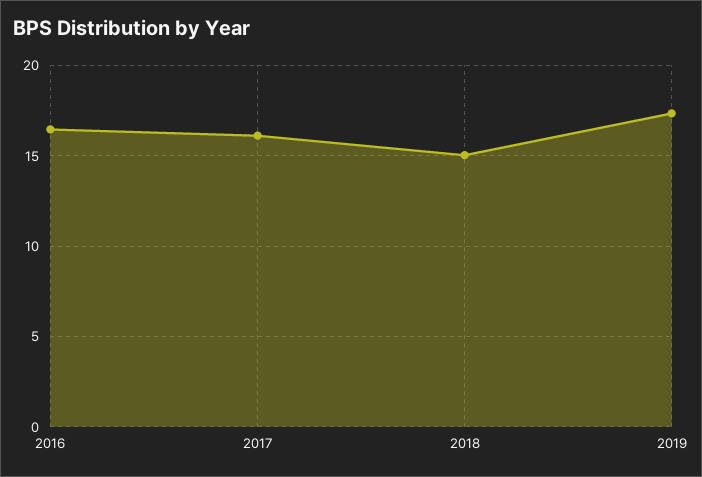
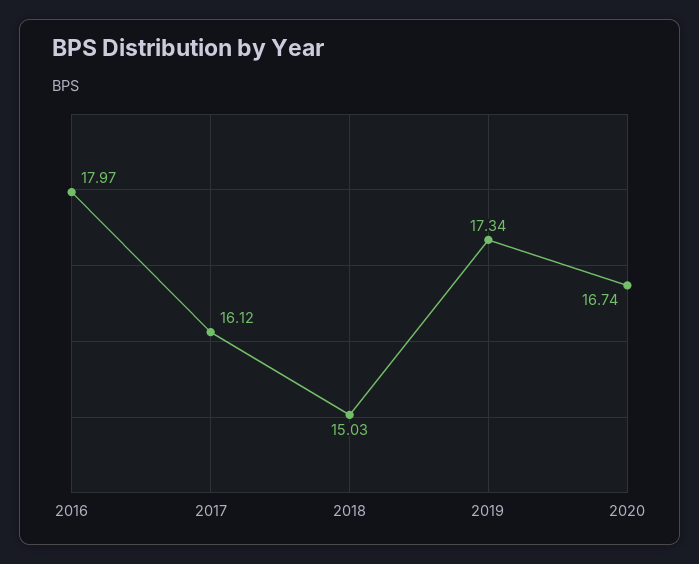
2016: 16.5 -> 17.97
2020: none -> 16.74

